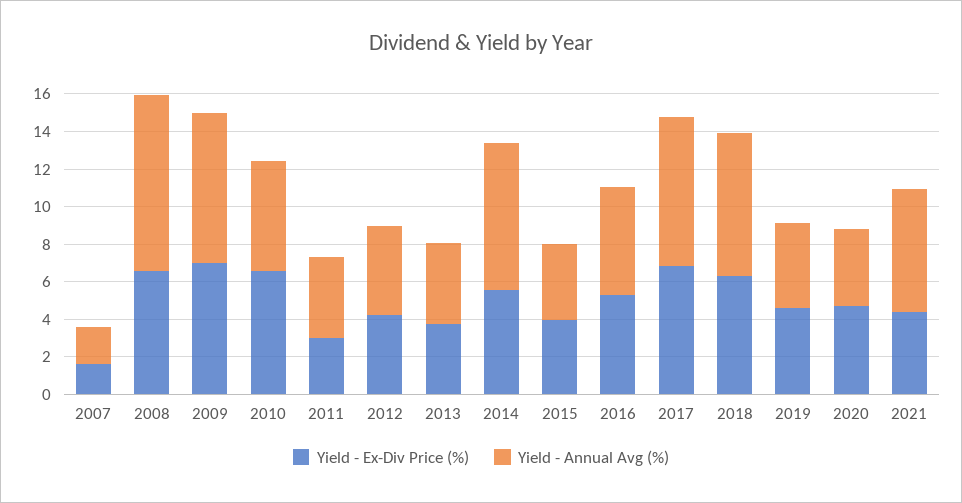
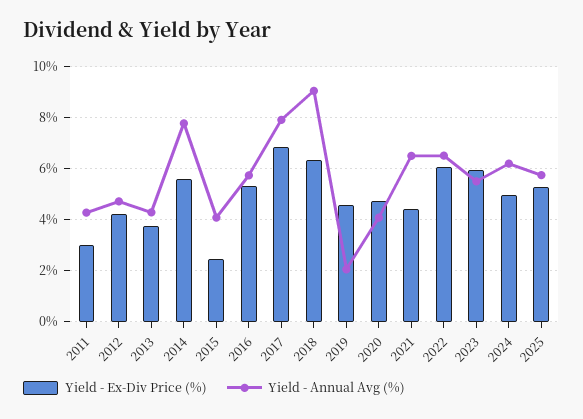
Yield - Ex-Div Price (%), 2007: 1.5 -> none
Yield - Annual Avg (%), 2007: 2 -> none
Yield - Ex-Div Price (%), 2008: 6.5 -> none
Yield - Annual Avg (%), 2008: 9.5 -> none
Yield - Ex-Div Price (%), 2009: 7 -> none
Yield - Annual Avg (%), 2009: 8 -> none
Yield - Ex-Div Price (%), 2010: 6.5 -> none
Yield - Annual Avg (%), 2010: 6 -> none
Yield - Ex-Div Price (%), 2015: 4 -> 2.5
Yield - Annual Avg (%), 2018: 7.5 -> 9
Yield - Annual Avg (%), 2019: 4.5 -> 2
Yield - Ex-Div Price (%), 2022: none -> 6
Yield - Annual Avg (%), 2022: none -> 6.5
Yield - Ex-Div Price (%), 2023: none -> 6
Yield - Annual Avg (%), 2023: none -> 5.5
Yield - Ex-Div Price (%), 2024: none -> 5
Yield - Annual Avg (%), 2024: none -> 6.25
Yield - Ex-Div Price (%), 2025: none -> 5.25
Yield - Annual Avg (%), 2025: none -> 5.75

